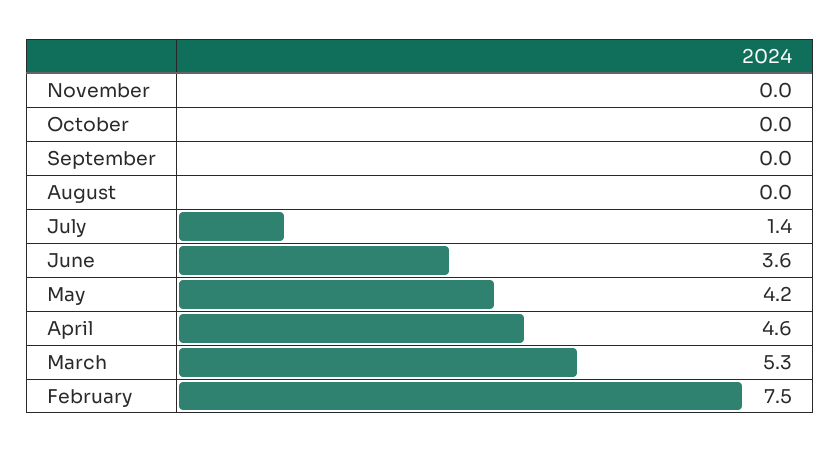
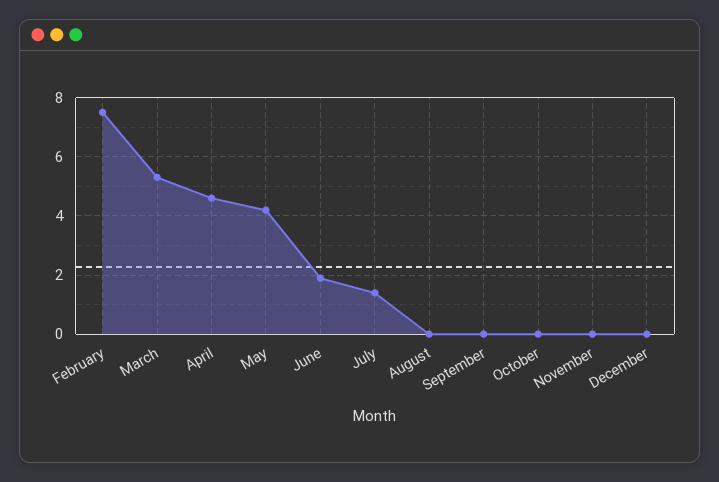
June: 3.6 -> 2
December: none -> 0

